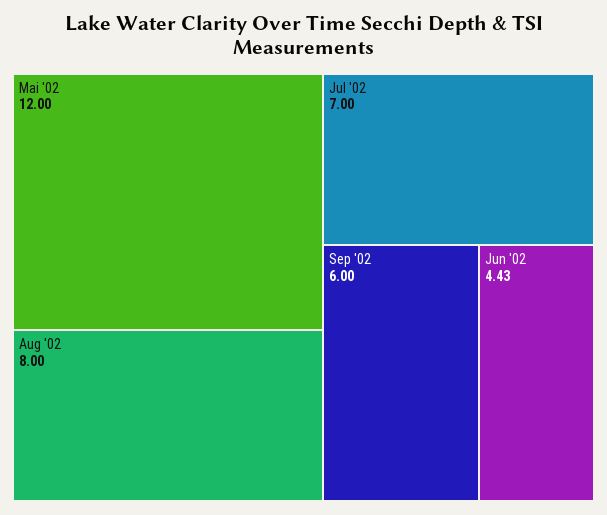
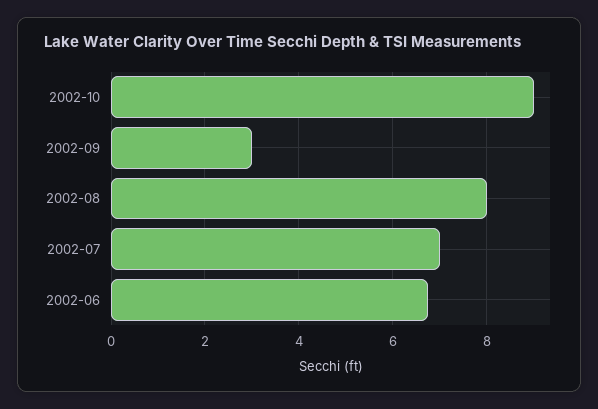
Mai '02: 12 -> none
Sep '02: 6 -> 3
Jun '02: 4.43 -> 6.8
2002-10: none -> 9

